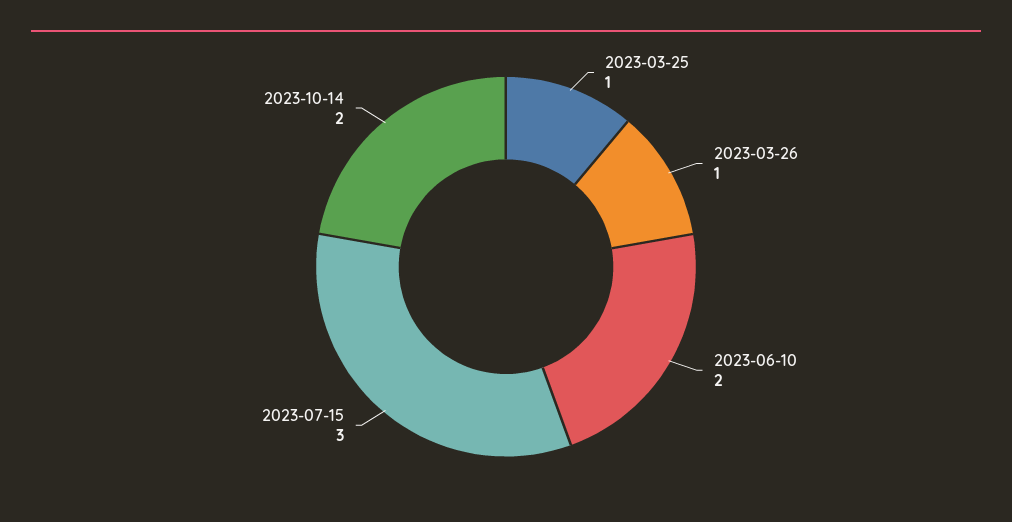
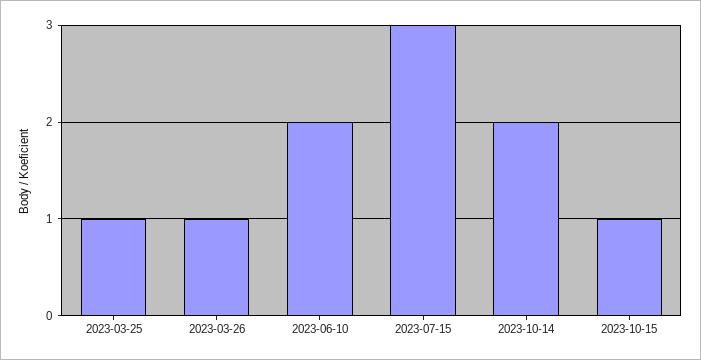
2023-10-15: none -> 1

